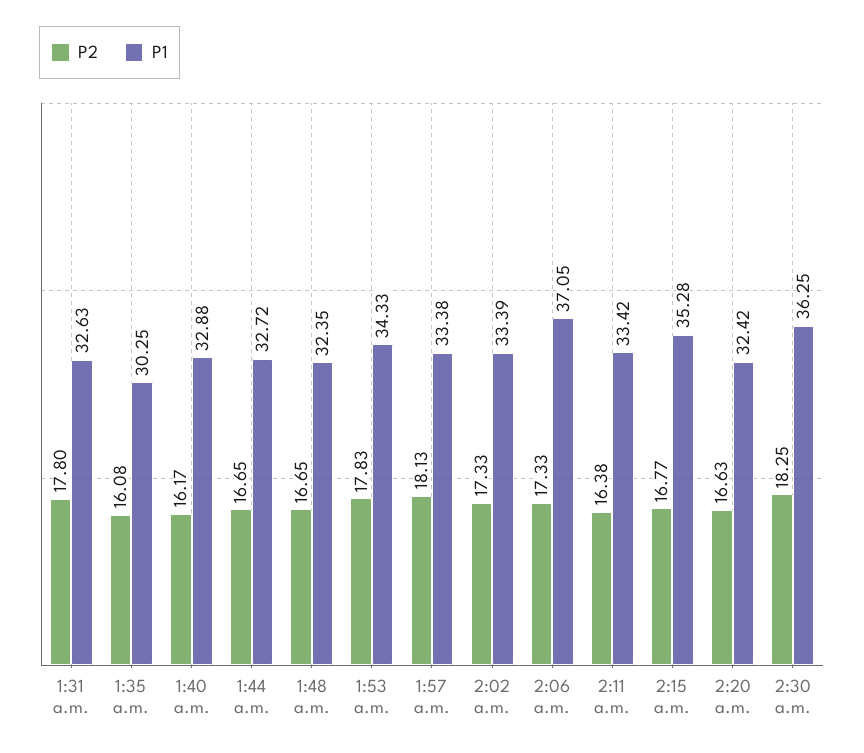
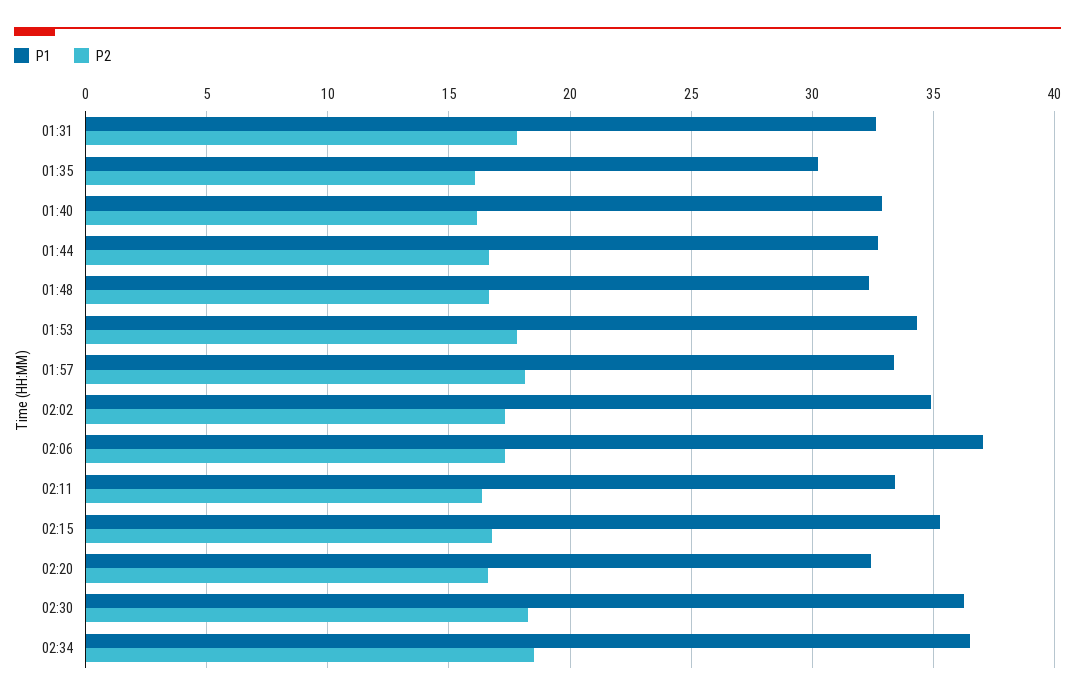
P1, 2:02 a.m.: 33.39 -> 35
P1, 02:34: none -> 36.5
P2, 02:34: none -> 18.5

